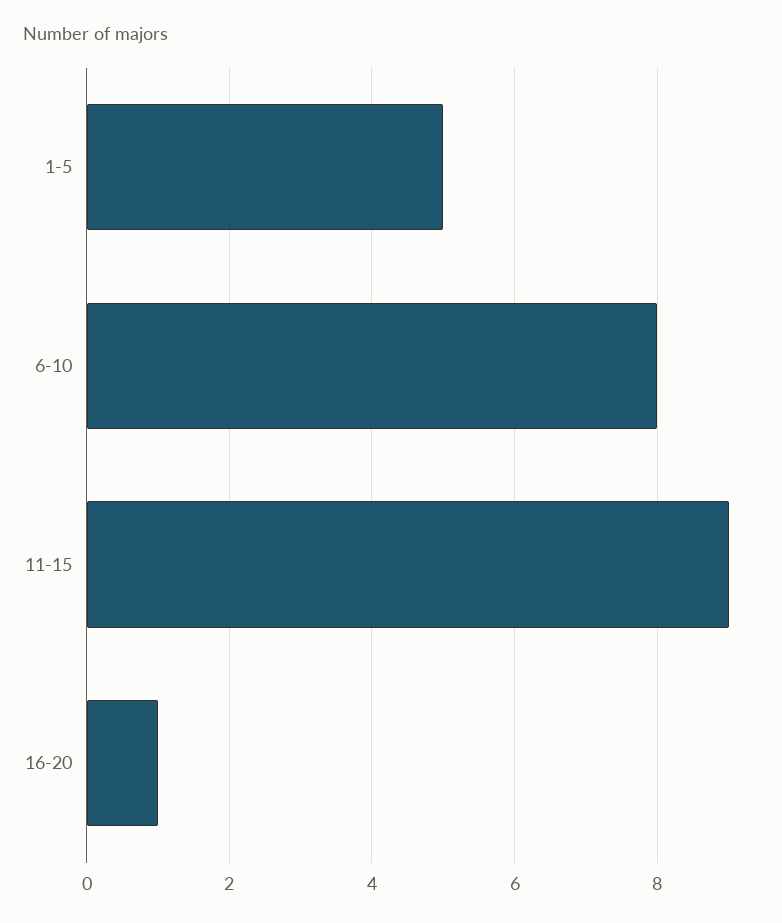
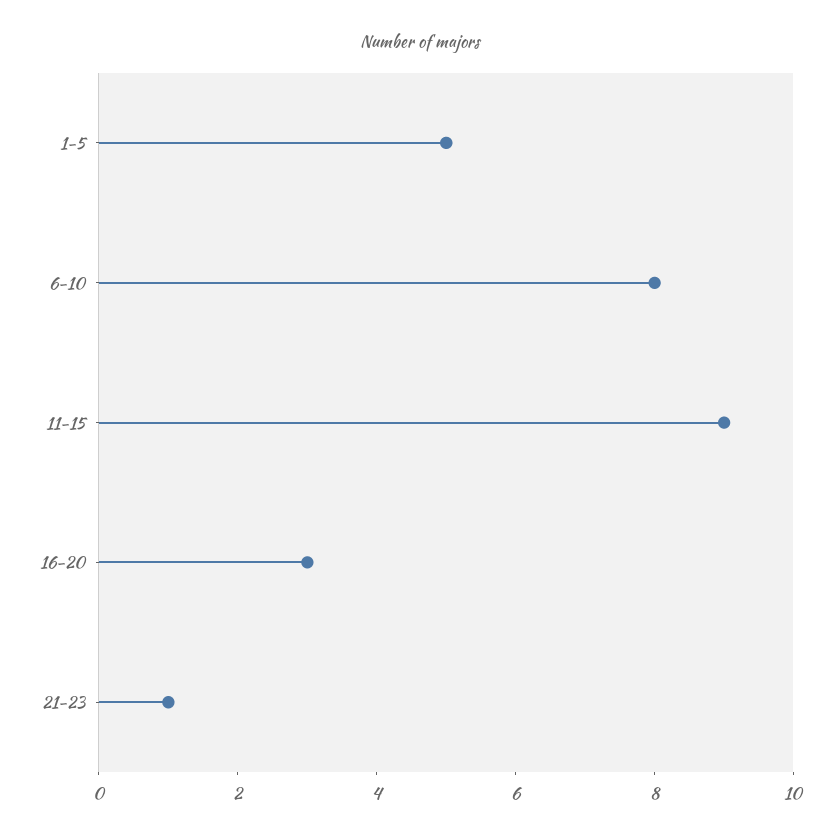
16-20: 1 -> 3
21-23: none -> 1

